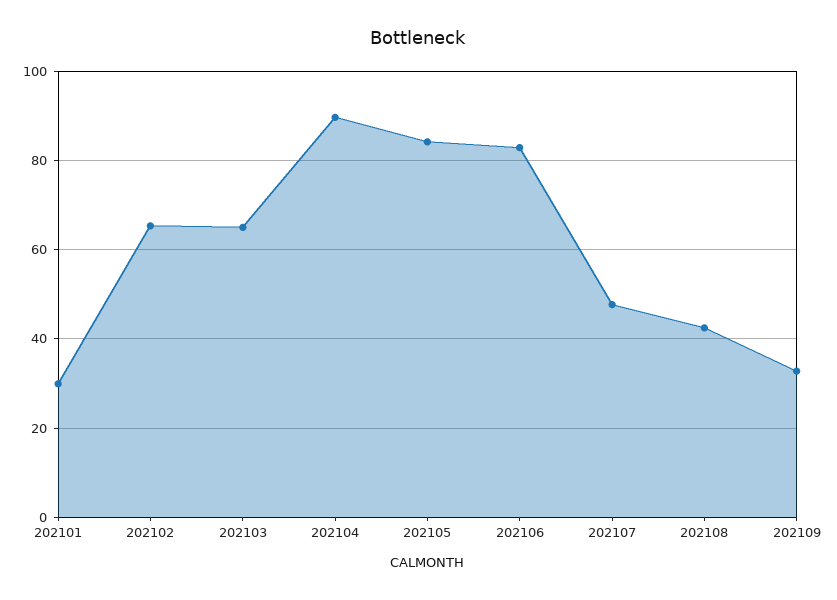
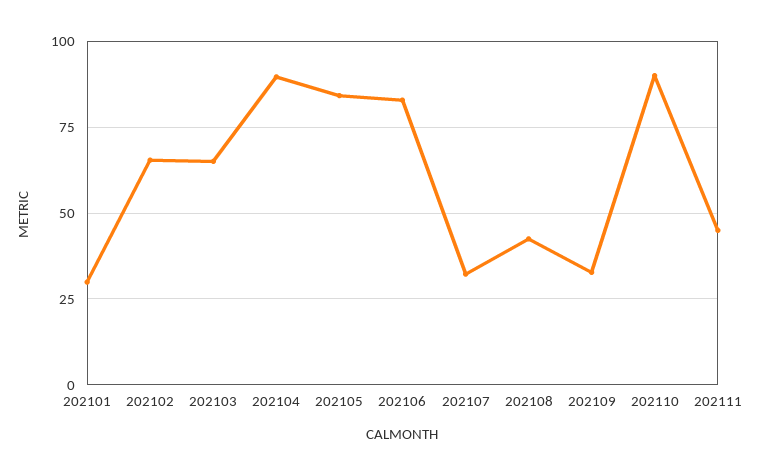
202107: 48 -> 32.5
202110: none -> 90
202111: none -> 45

